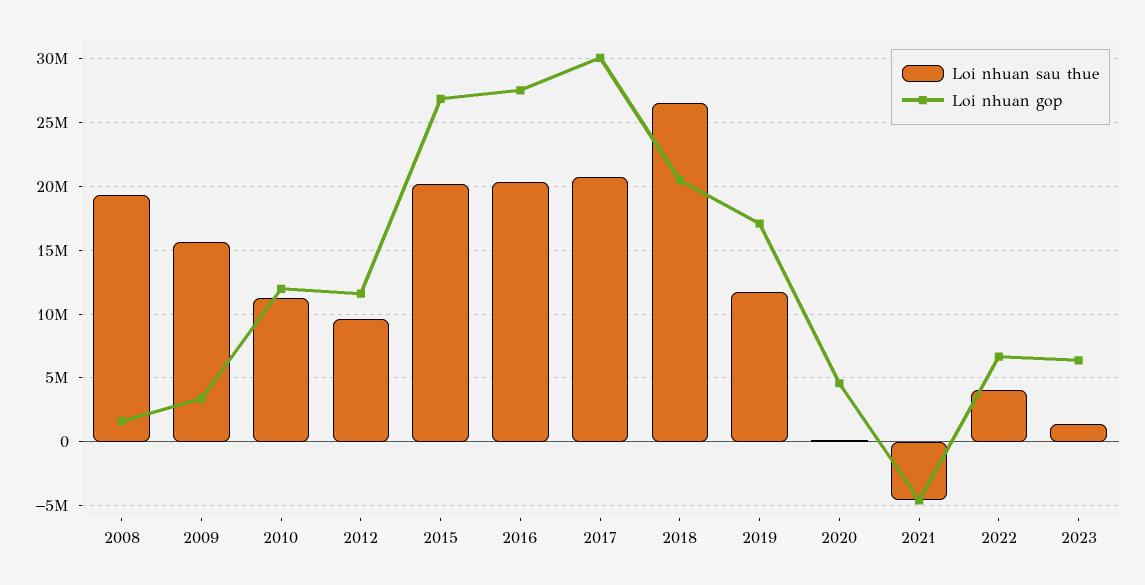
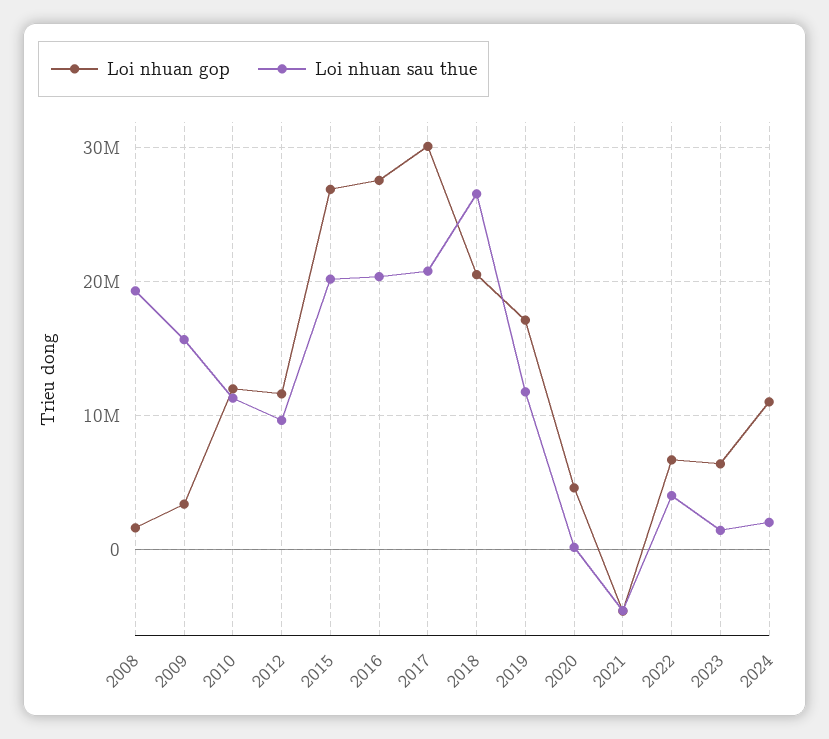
Loi nhuan gop, 2024: none -> 11000000
Loi nhuan sau thue, 2024: none -> 2000000

